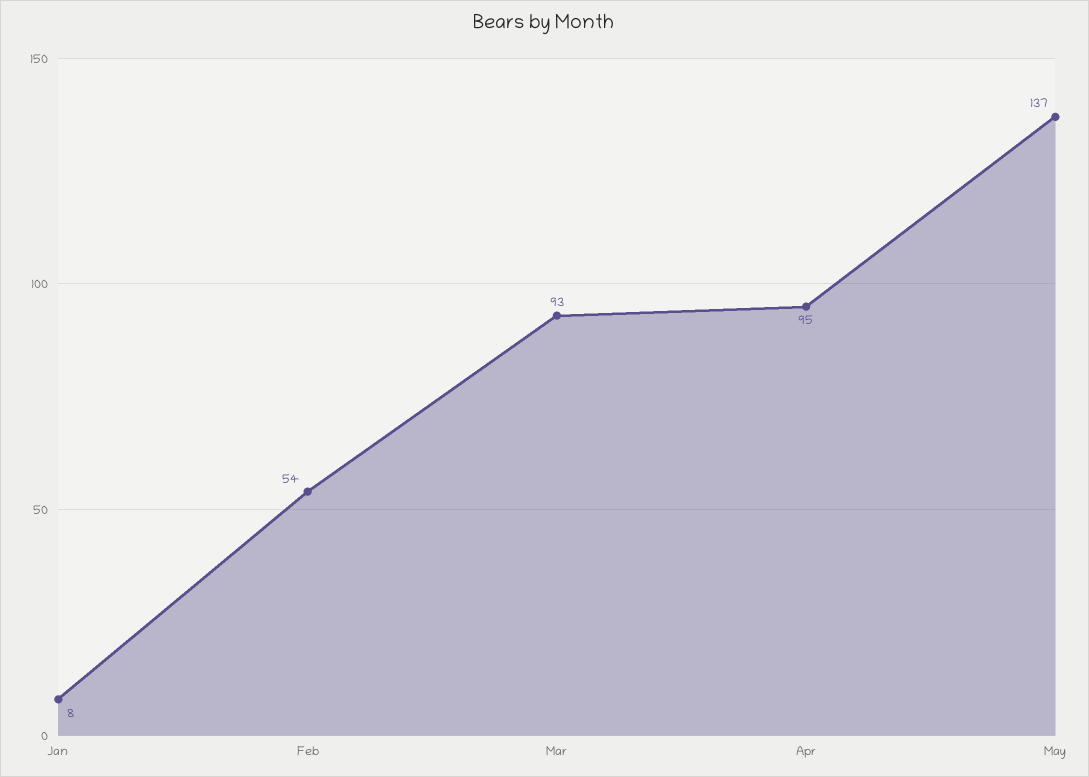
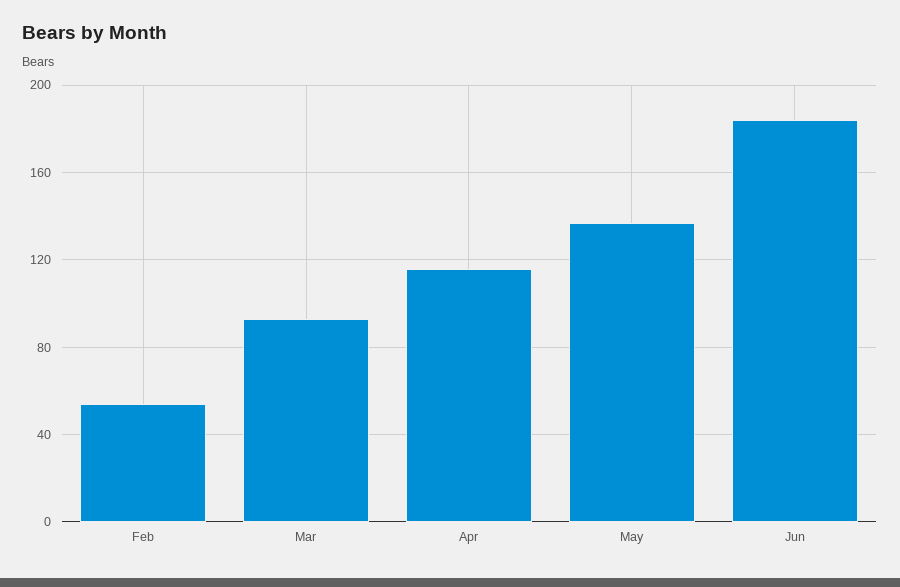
Jan: 8 -> none
Apr: 95 -> 115
Jun: none -> 185

